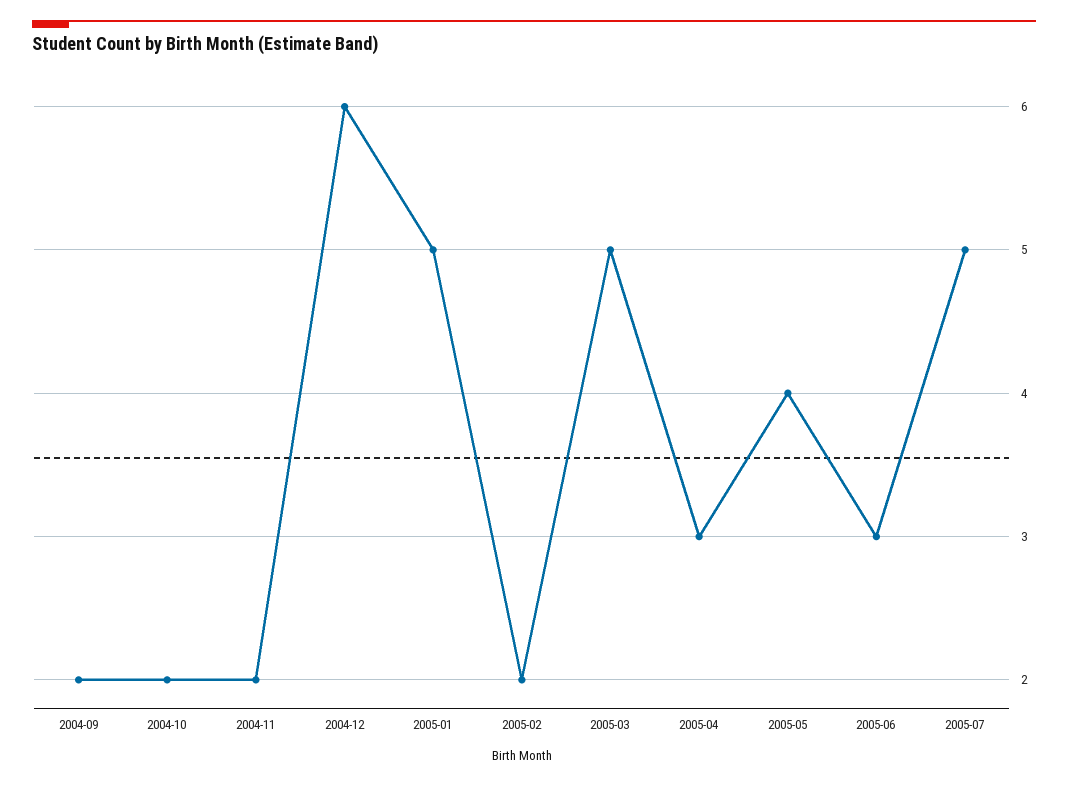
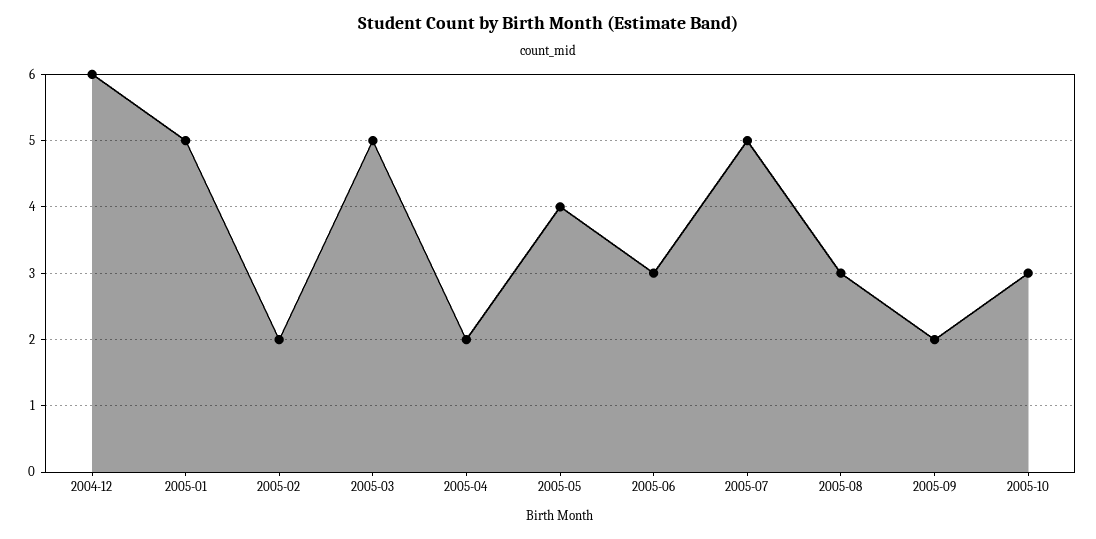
2004-09: 2 -> none
2004-10: 2 -> none
2004-11: 2 -> none
2005-04: 3 -> 2
2005-08: none -> 3
2005-09: none -> 2
2005-10: none -> 3

